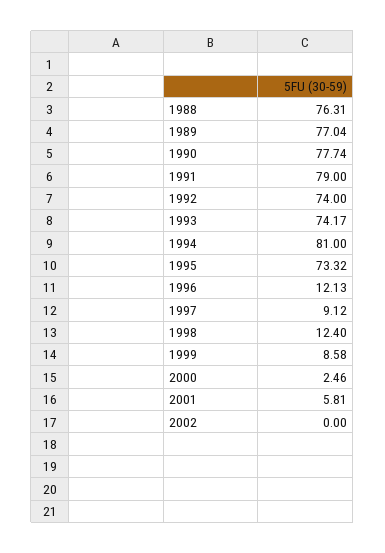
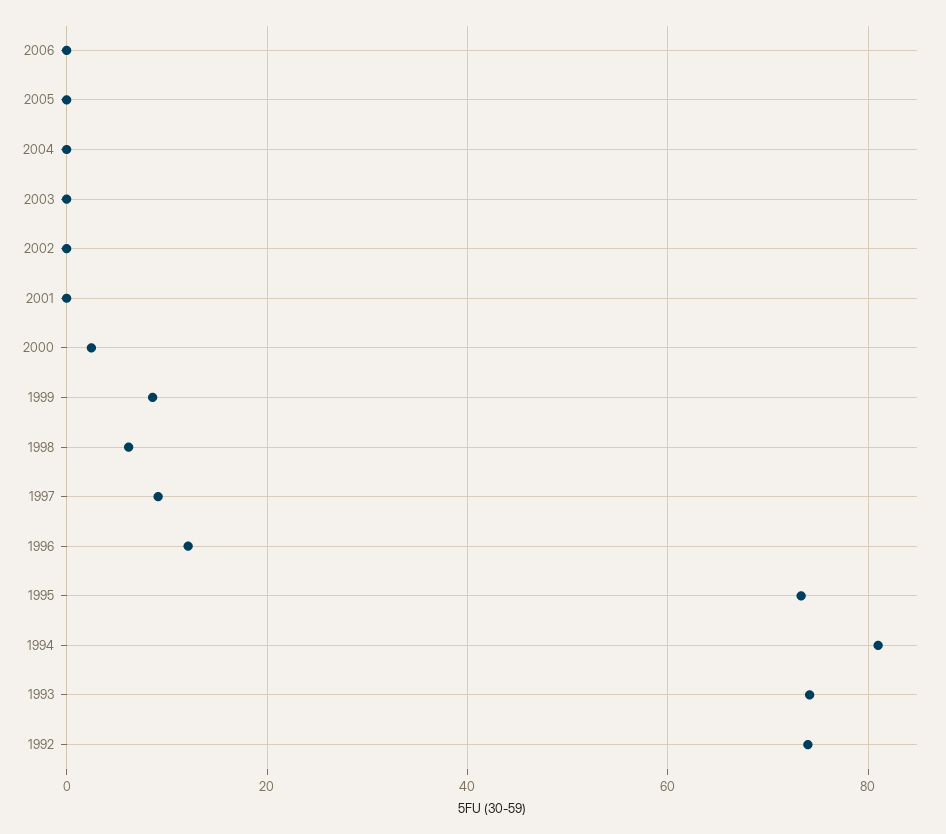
1988: 76.31 -> none
1989: 77.04 -> none
1990: 77.74 -> none
1991: 79 -> none
1998: 12.4 -> 6
2001: 5.81 -> 0
2006: none -> 0
2005: none -> 0
2004: none -> 0
2003: none -> 0

